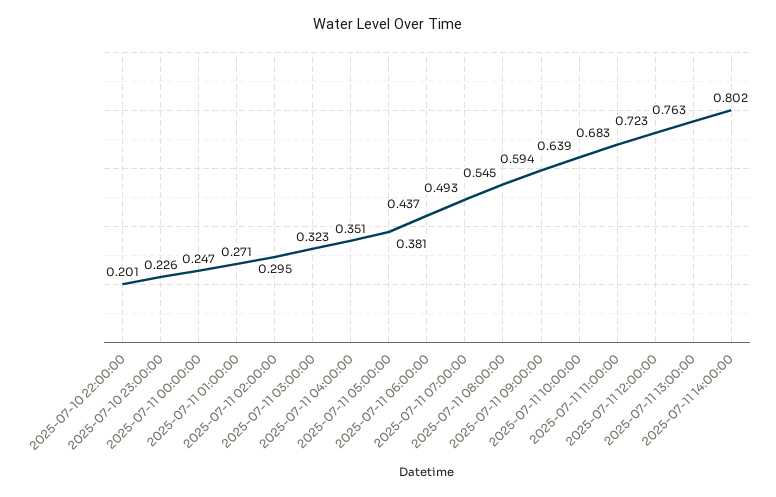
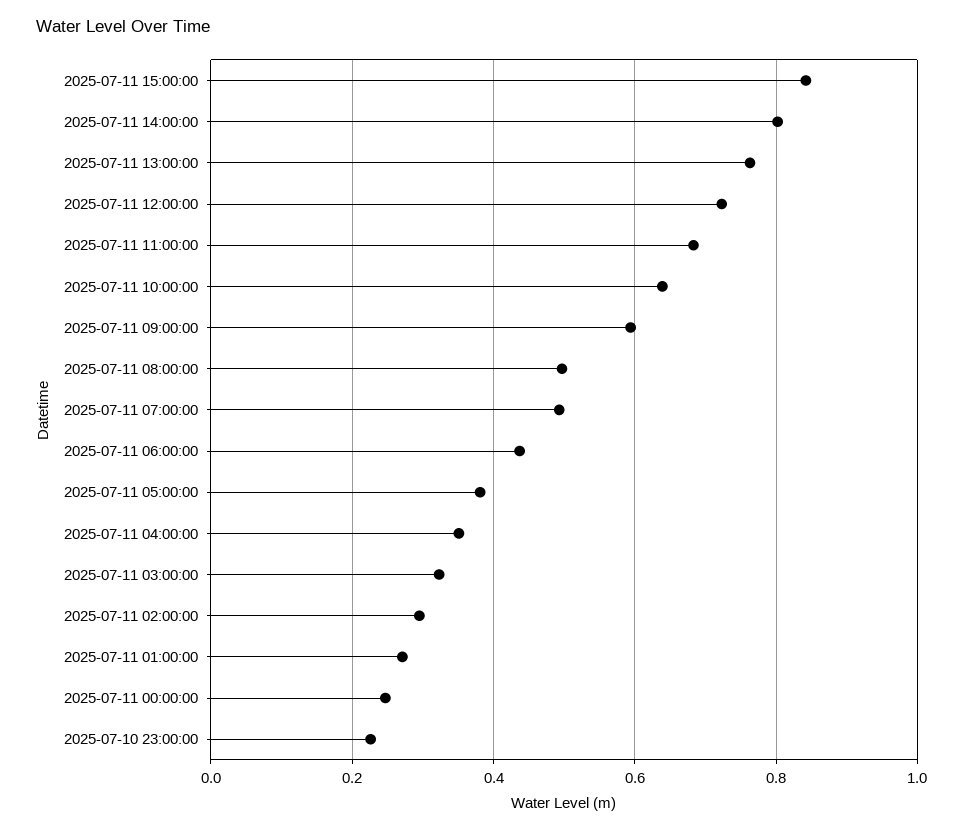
2025-07-10 22:00:00: 0.201 -> none
2025-07-11 08:00:00: 0.545 -> 0.5
2025-07-11 15:00:00: none -> 0.84

